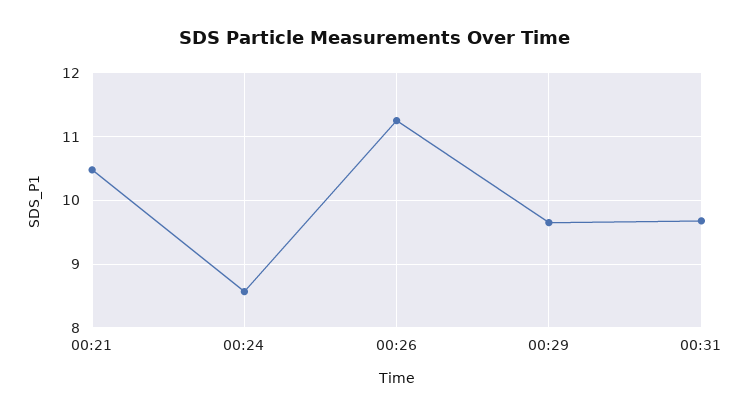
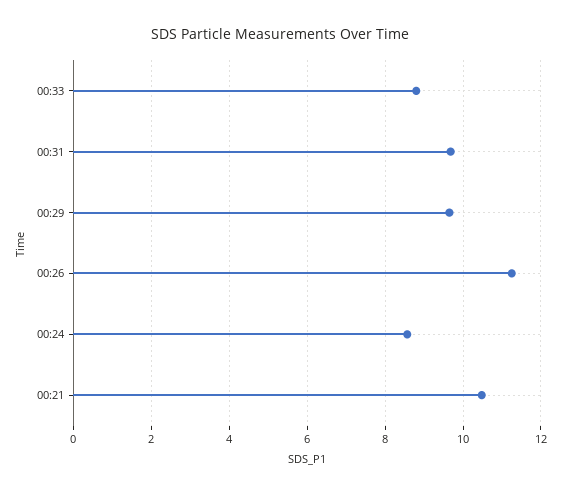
00:33: none -> 8.8

